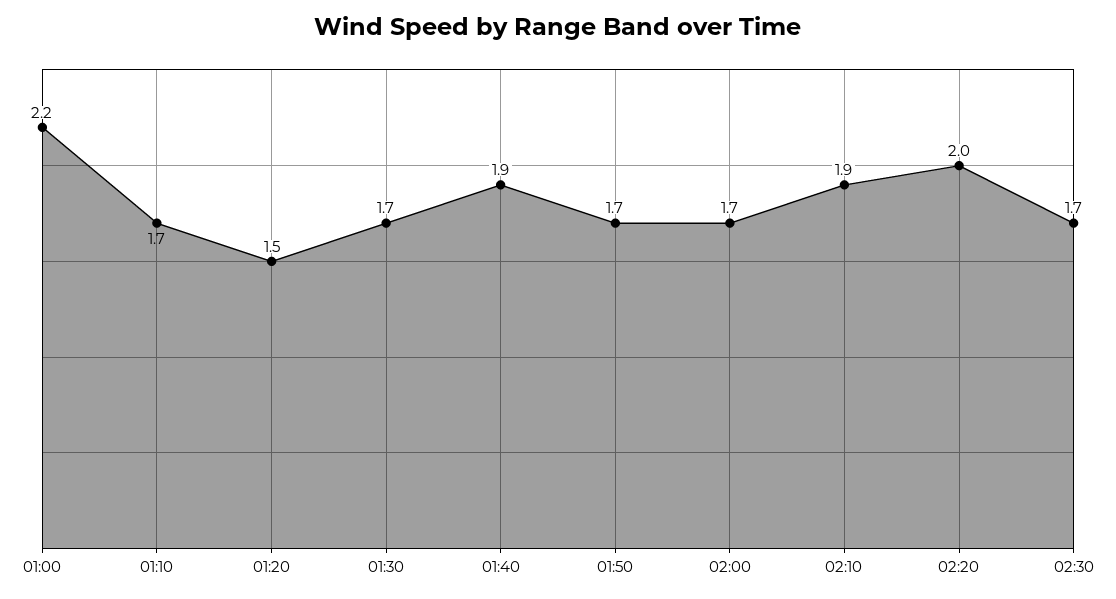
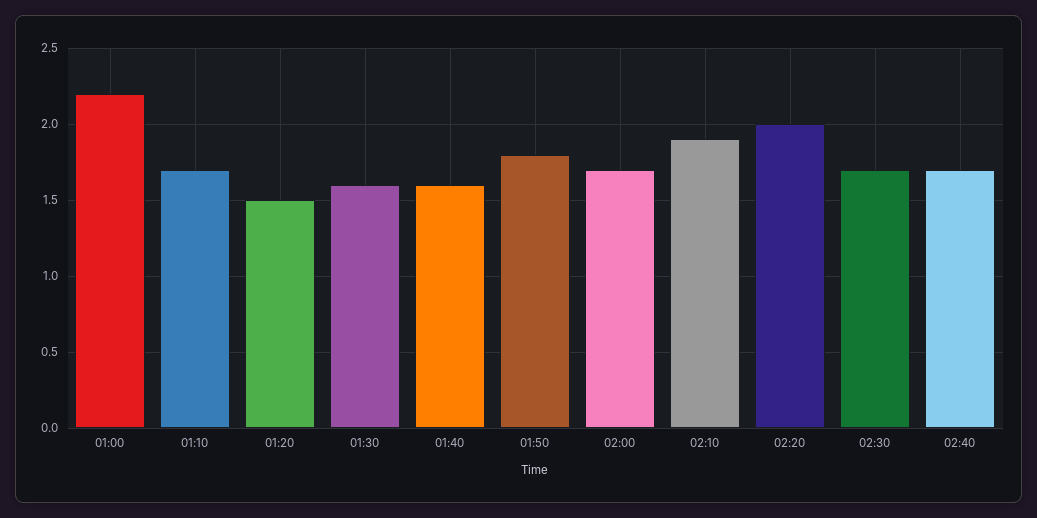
01:30: 1.7 -> 1.6
01:40: 1.9 -> 1.6
01:50: 1.7 -> 1.8
02:40: none -> 1.7

